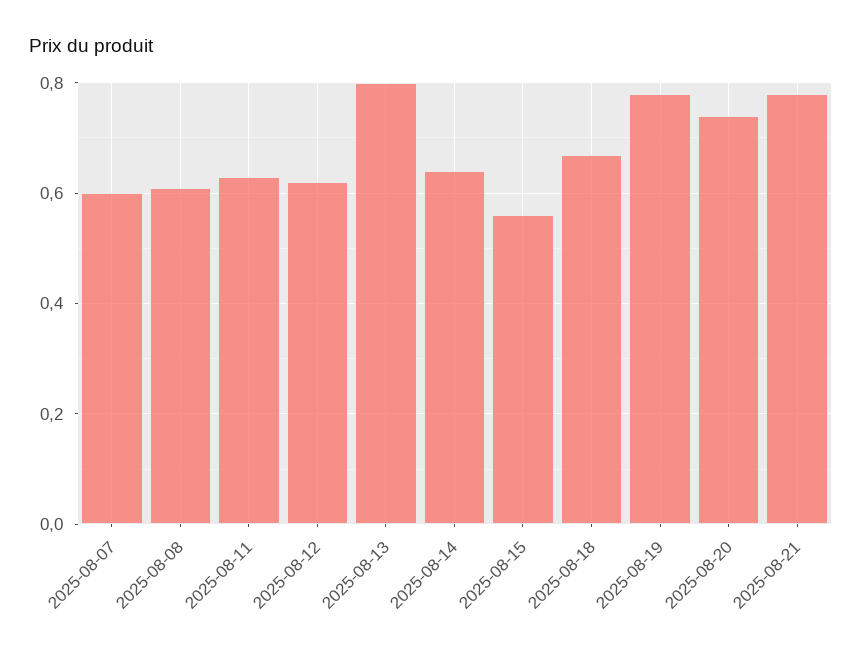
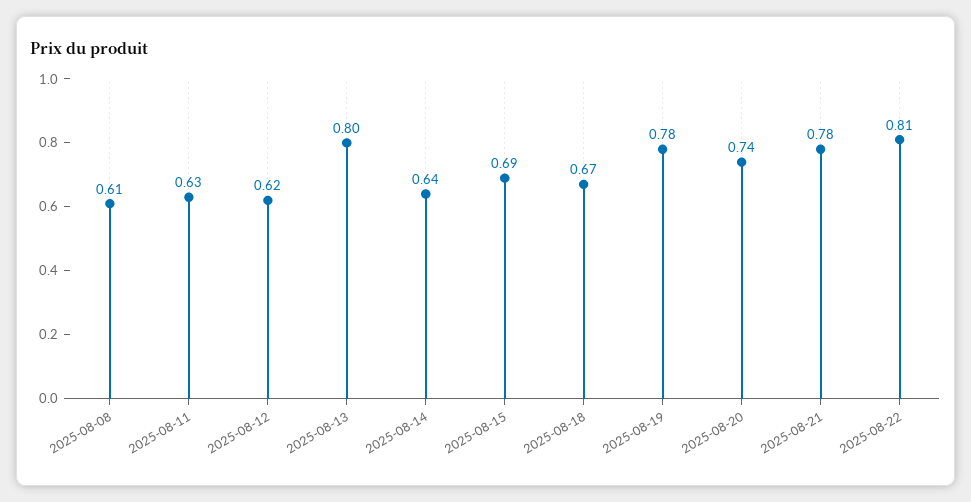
2025-08-07: 0.6 -> none
2025-08-15: 0.55 -> 0.69
2025-08-22: none -> 0.81

